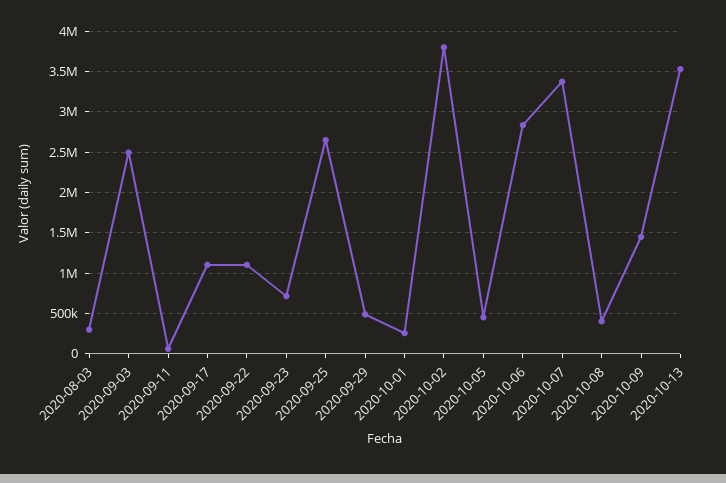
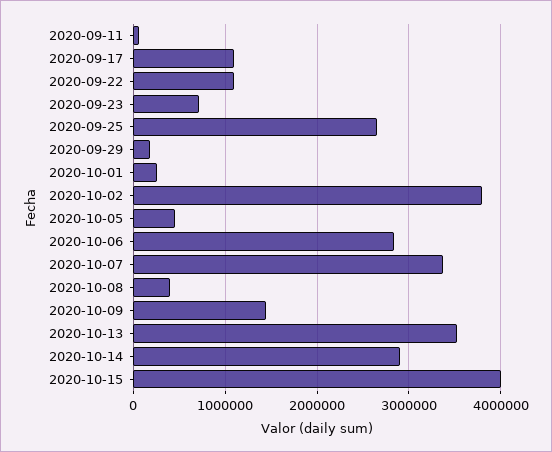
2020-08-03: 300000 -> none
2020-09-03: 2500000 -> none
2020-09-29: 500000 -> 200000
2020-10-14: none -> 2900000
2020-10-15: none -> 4000000

